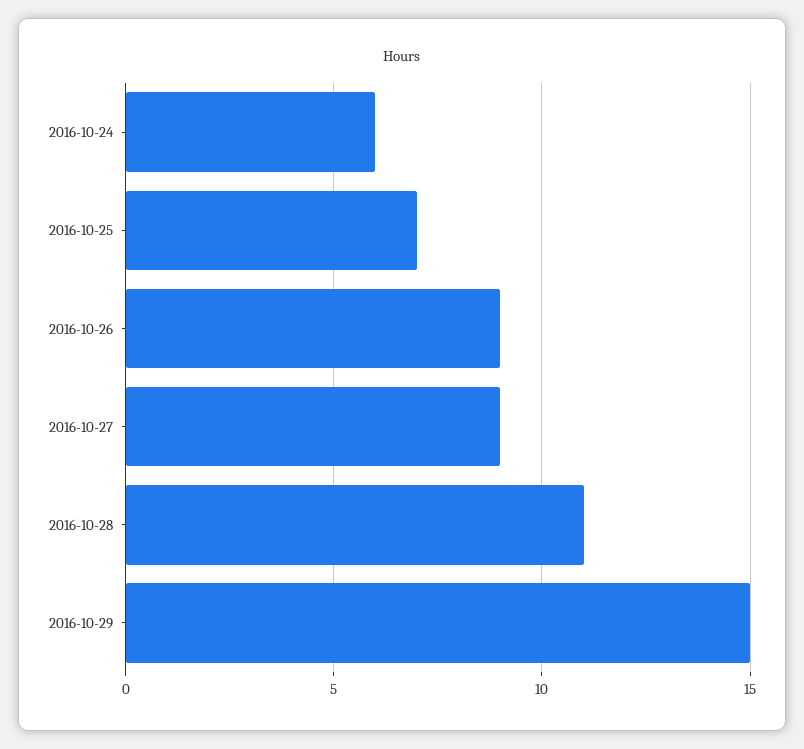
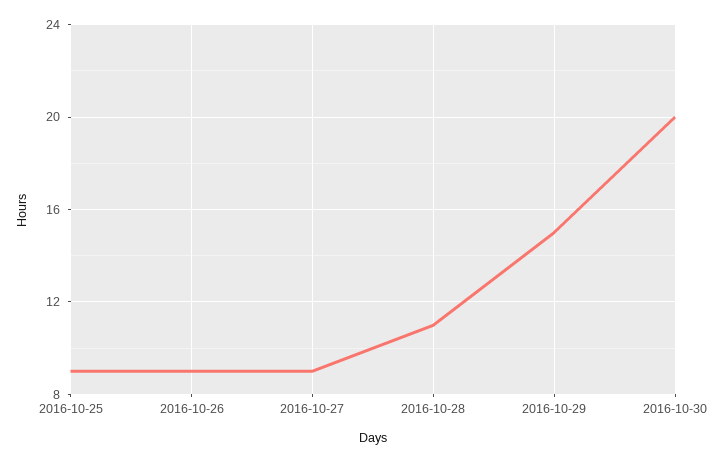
2016-10-24: 6 -> none
2016-10-25: 7 -> 9
2016-10-30: none -> 20

